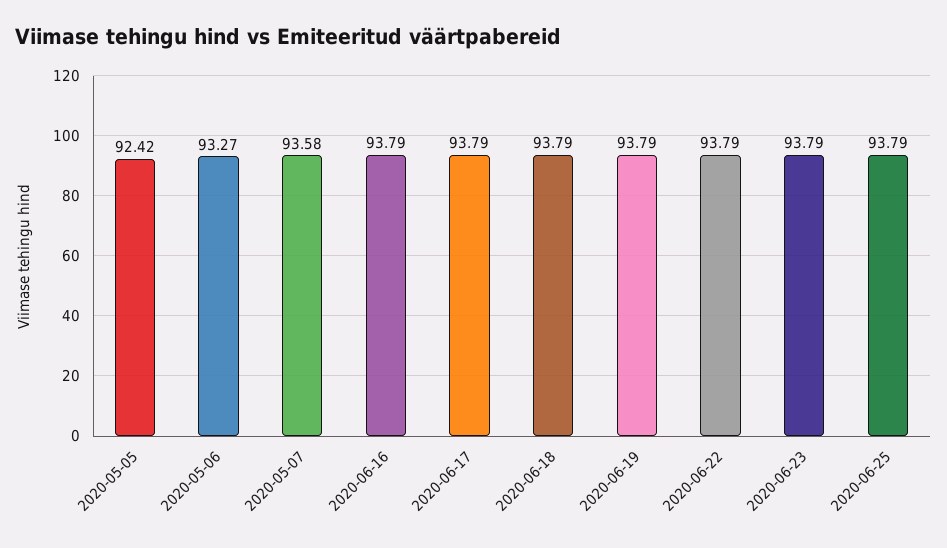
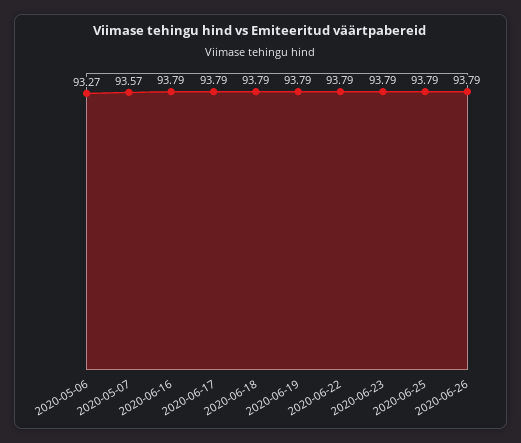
2020-05-05: 92.42 -> none
2020-05-07: 93.58 -> 93.57
2020-06-26: none -> 93.79

